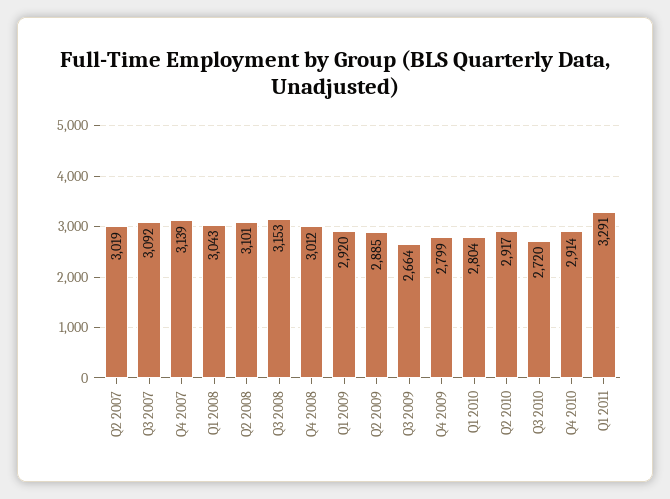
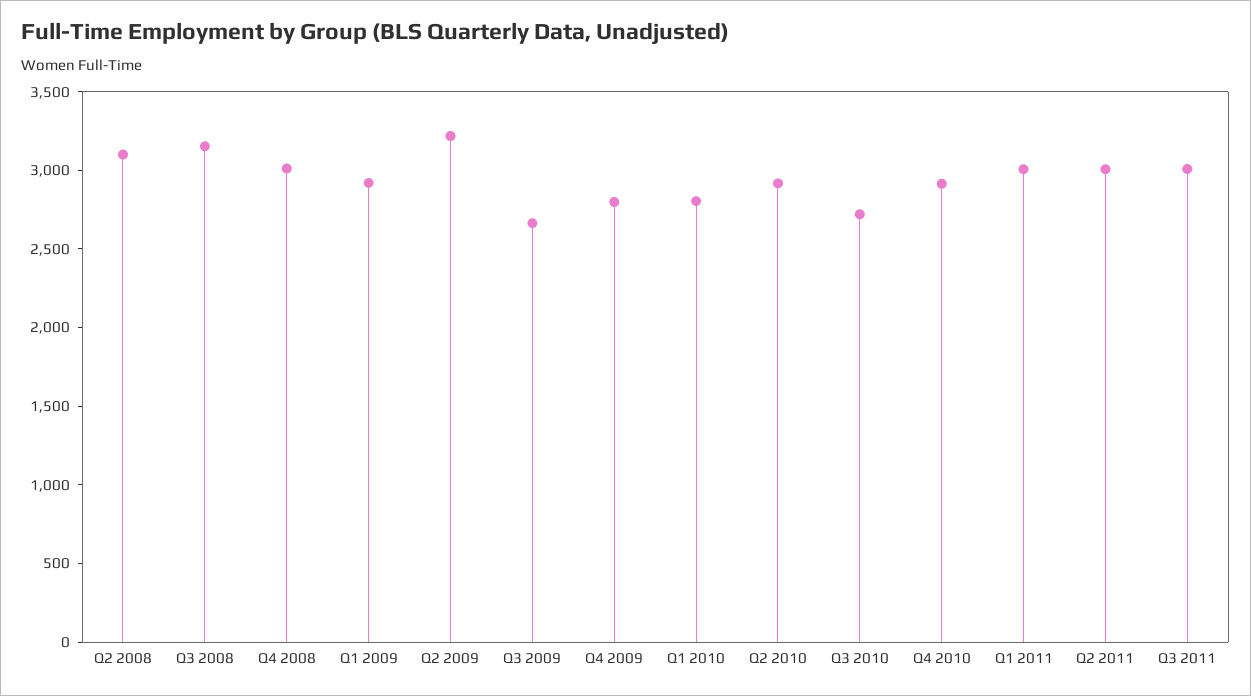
Q2 2007: 3019 -> none
Q3 2007: 3092 -> none
Q4 2007: 3139 -> none
Q1 2008: 3043 -> none
Q2 2009: 2885 -> 3200
Q1 2011: 3291 -> 3000
Q2 2011: none -> 3000
Q3 2011: none -> 3000

